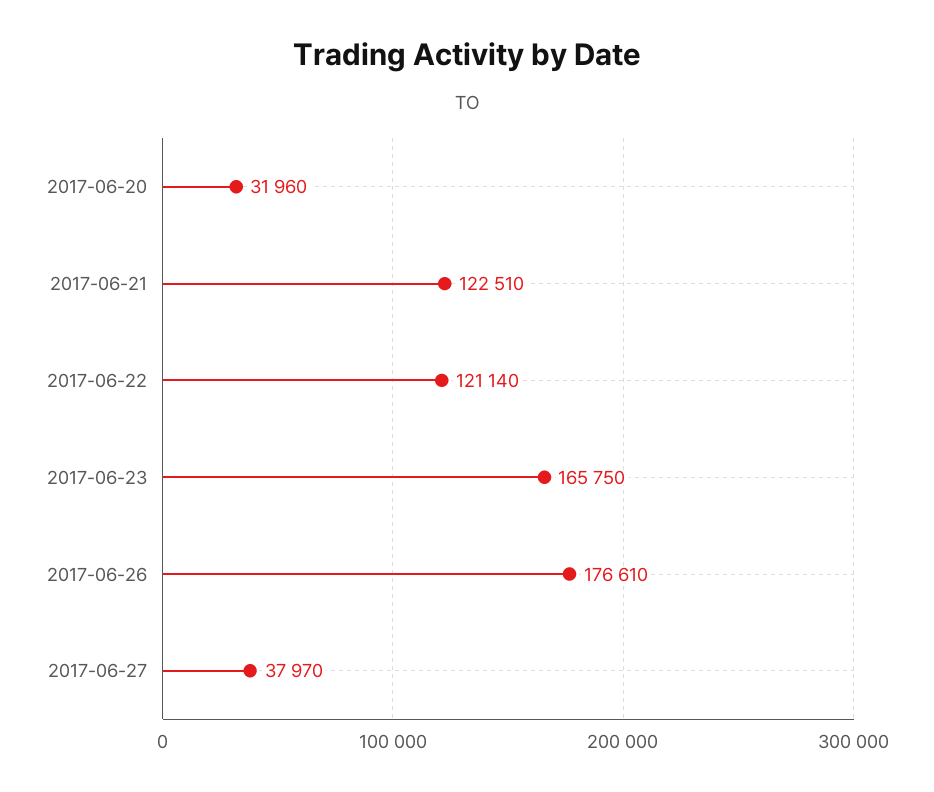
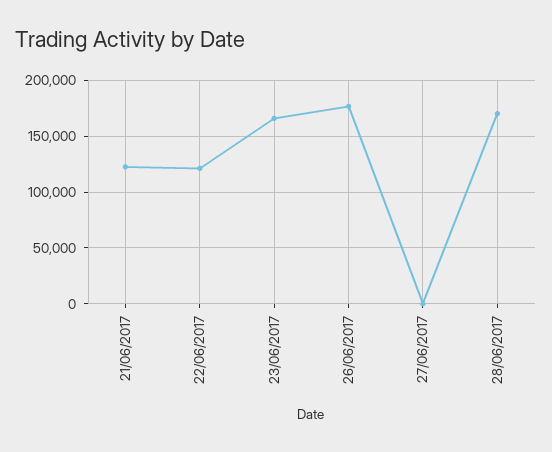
2017-06-20: 31960 -> none
2017-06-27: 37970 -> 0
28/06/2017: none -> 170000

